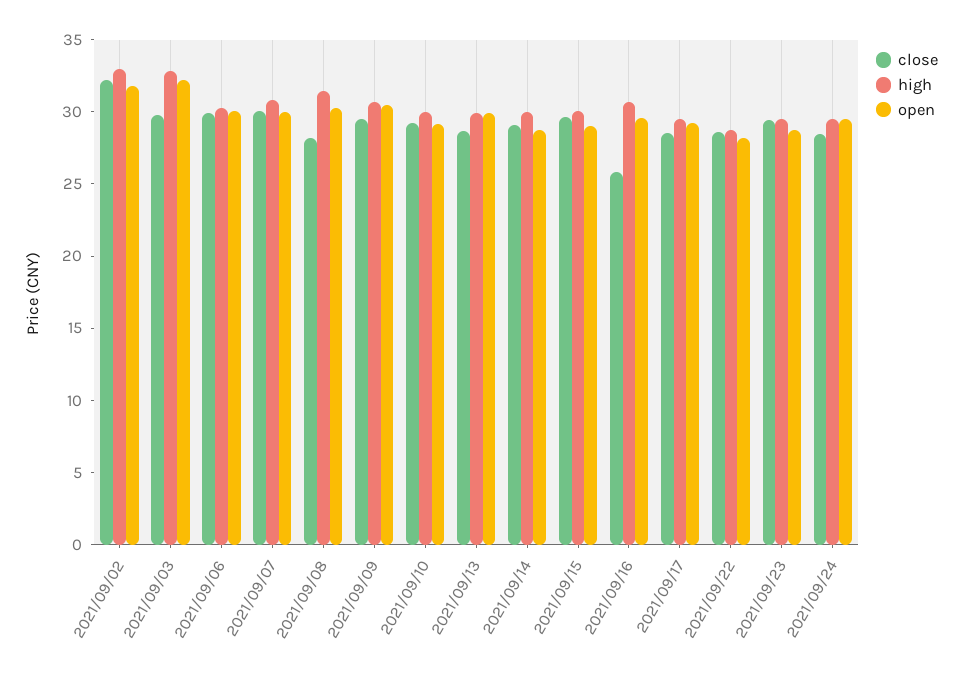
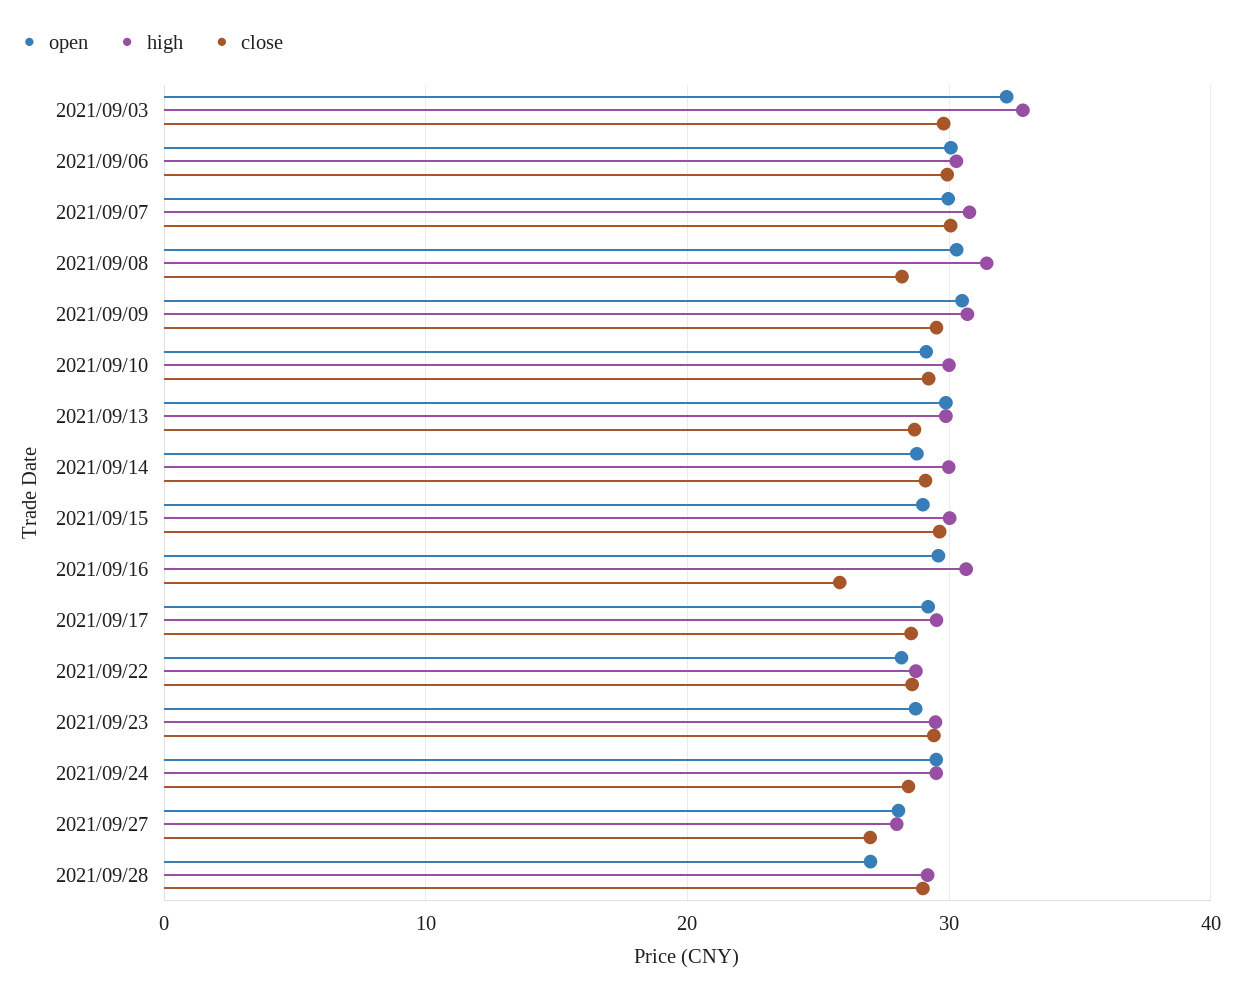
close, 2021/09/02: 32 -> none
high, 2021/09/02: 33 -> none
open, 2021/09/02: 32 -> none
open, 2021/09/27: none -> 28
high, 2021/09/27: none -> 28
close, 2021/09/27: none -> 27
open, 2021/09/28: none -> 27
high, 2021/09/28: none -> 29
close, 2021/09/28: none -> 29

